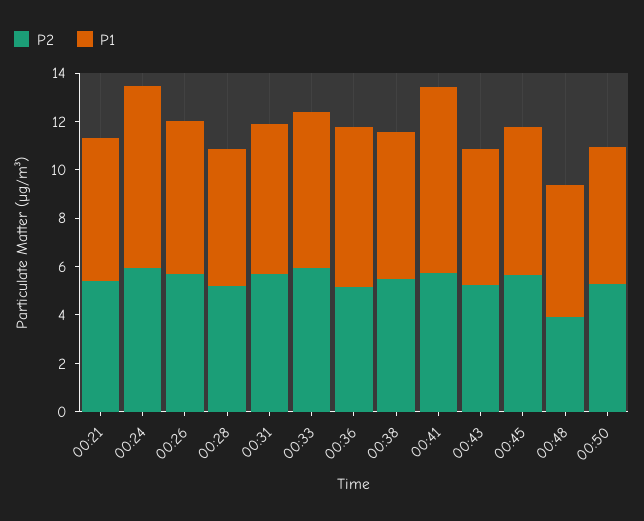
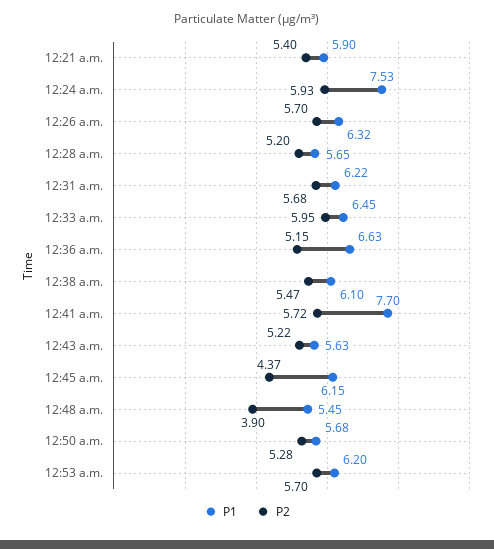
P2, 00:45: 5.5 -> 4.37
P1, 12:53 a.m.: none -> 6.2
P2, 12:53 a.m.: none -> 5.7

